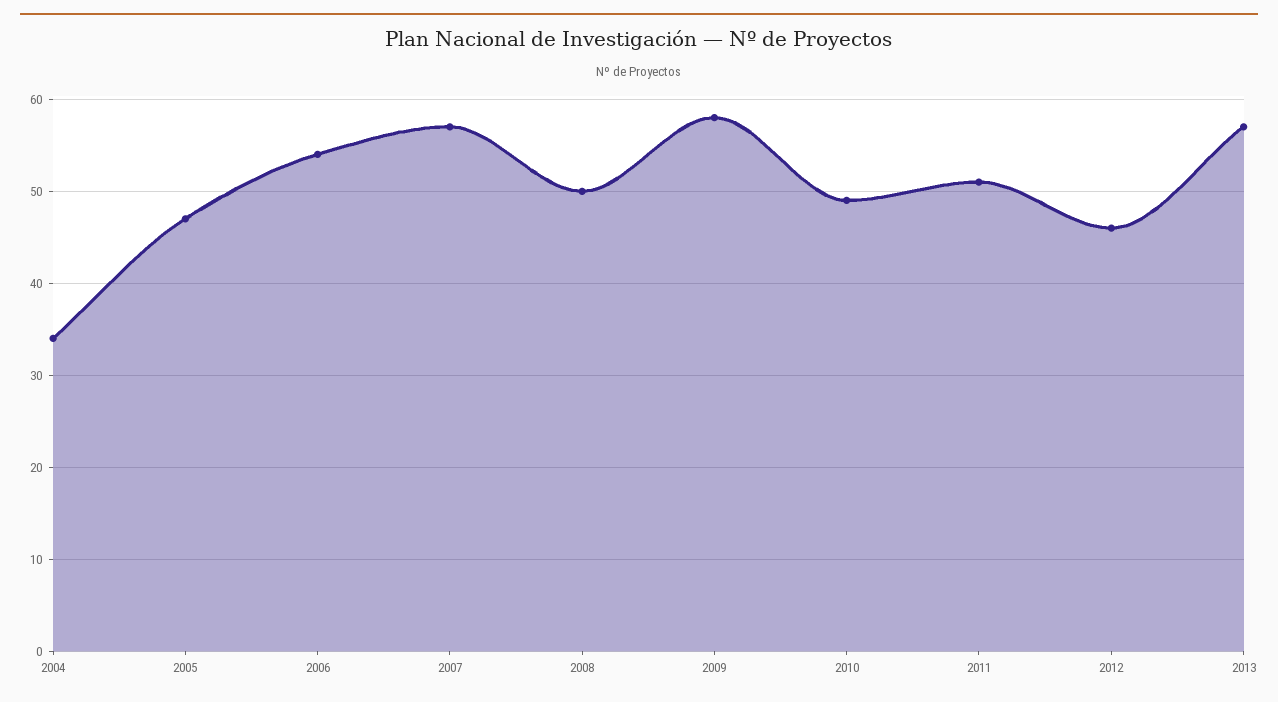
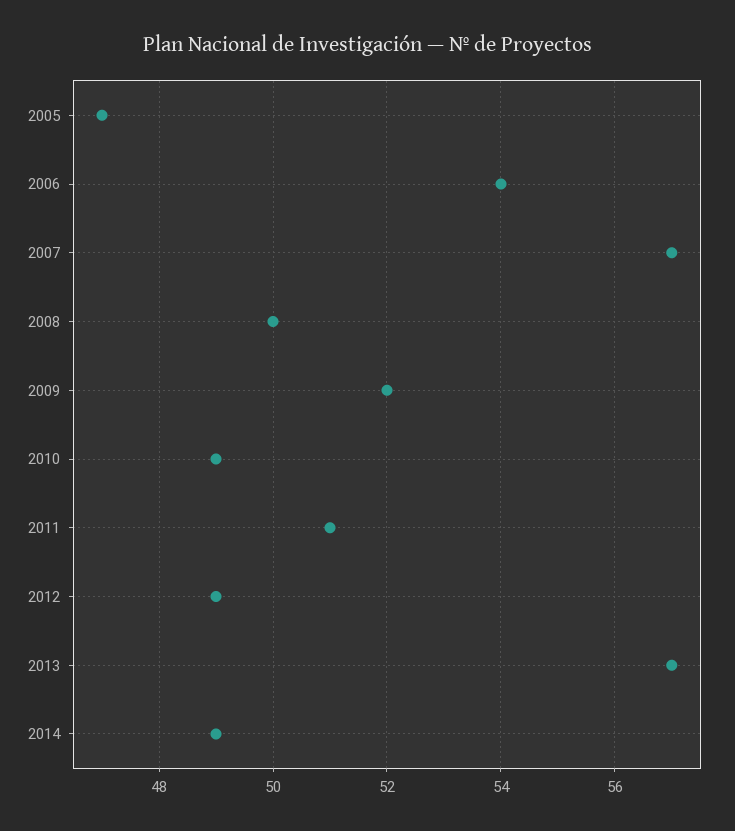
2004: 34 -> none
2009: 58 -> 52
2012: 46 -> 49
2014: none -> 49

